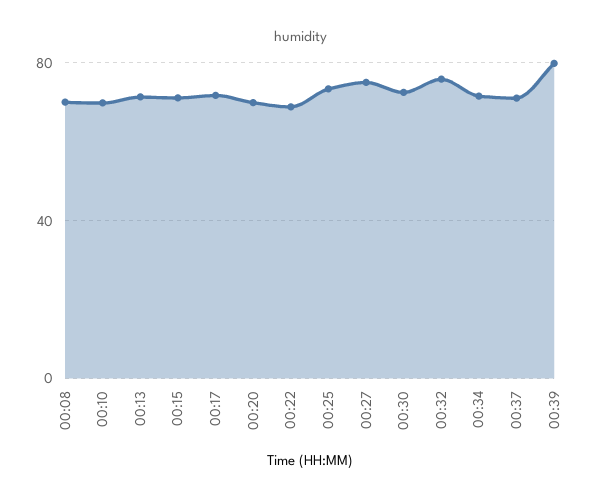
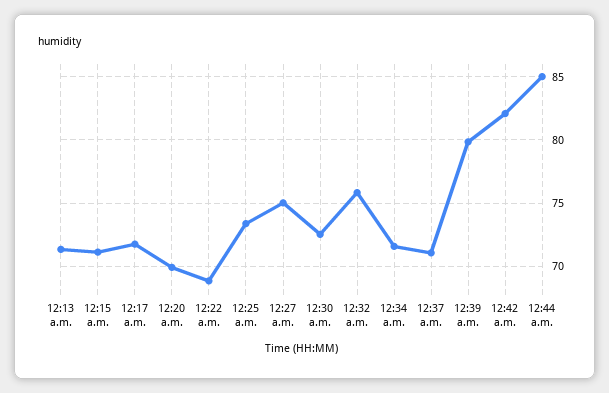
00:08: 70 -> none
00:10: 70 -> none
12:42 a.m.: none -> 82
12:44 a.m.: none -> 85

